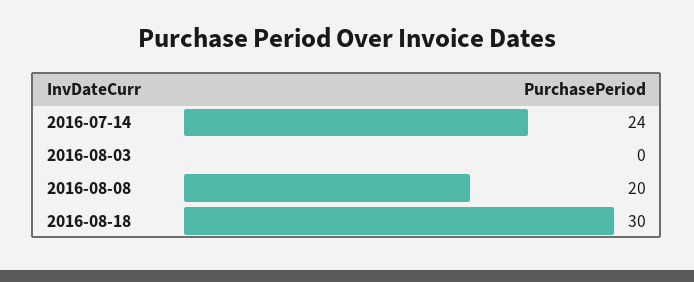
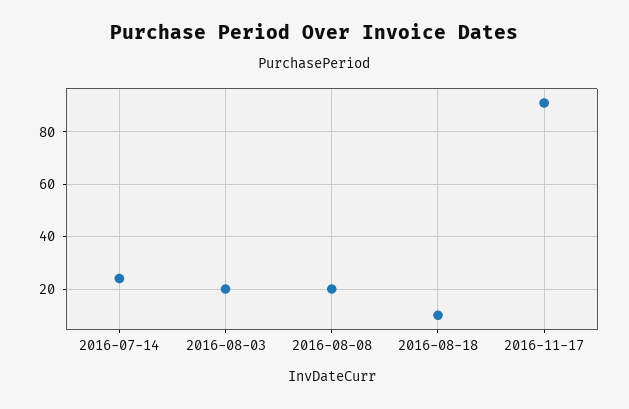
2016-08-03: 0 -> 20
2016-08-18: 30 -> 10
2016-11-17: none -> 90

